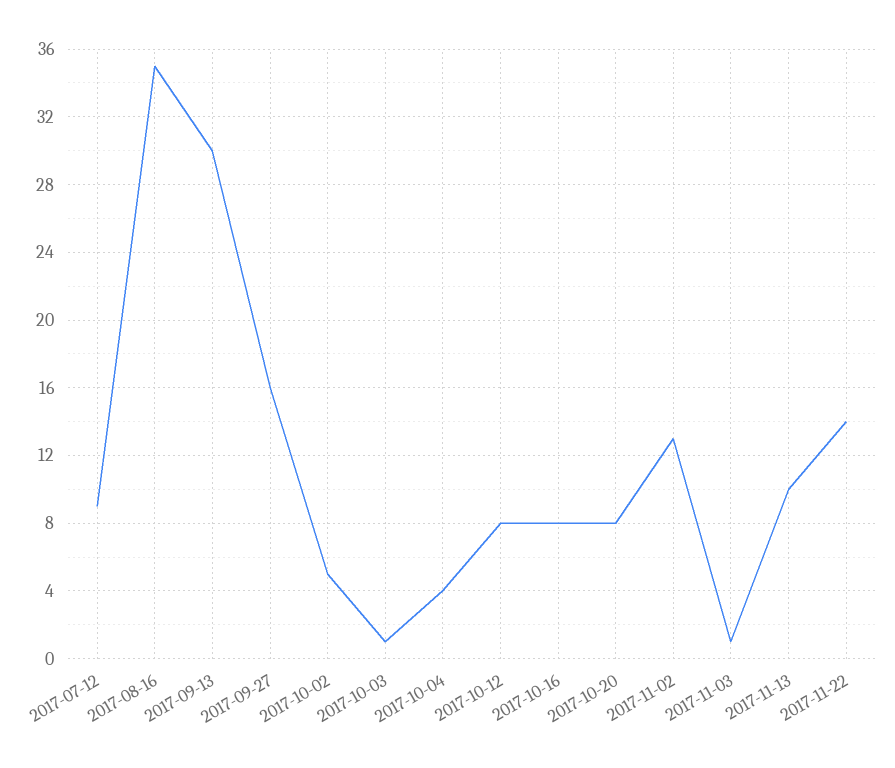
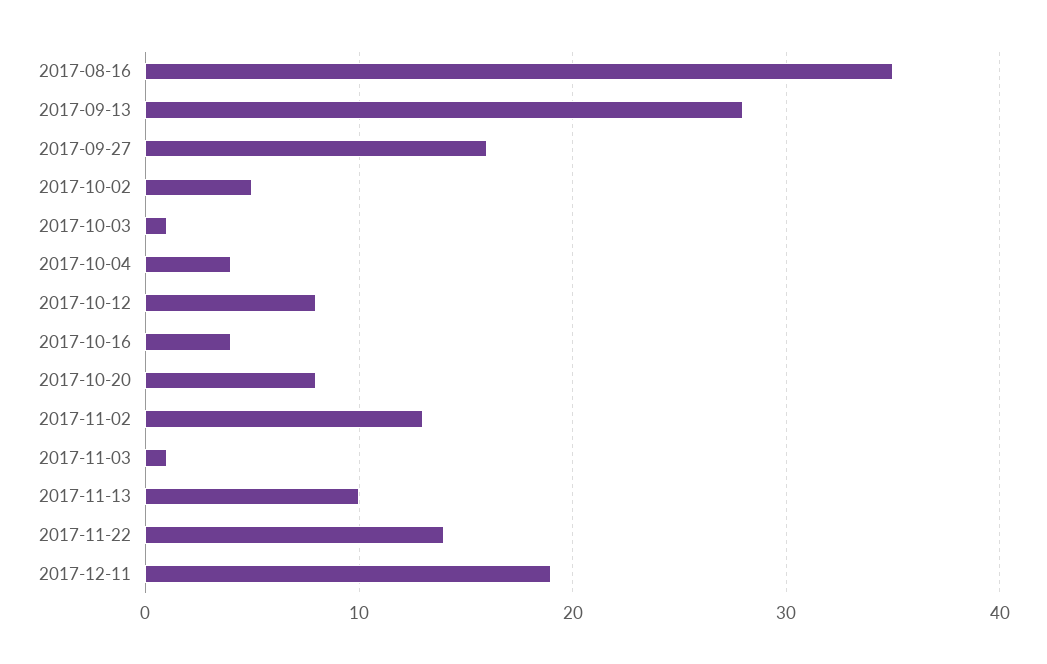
2017-07-12: 9 -> none
2017-09-13: 30 -> 28
2017-10-16: 8 -> 4
2017-12-11: none -> 19

